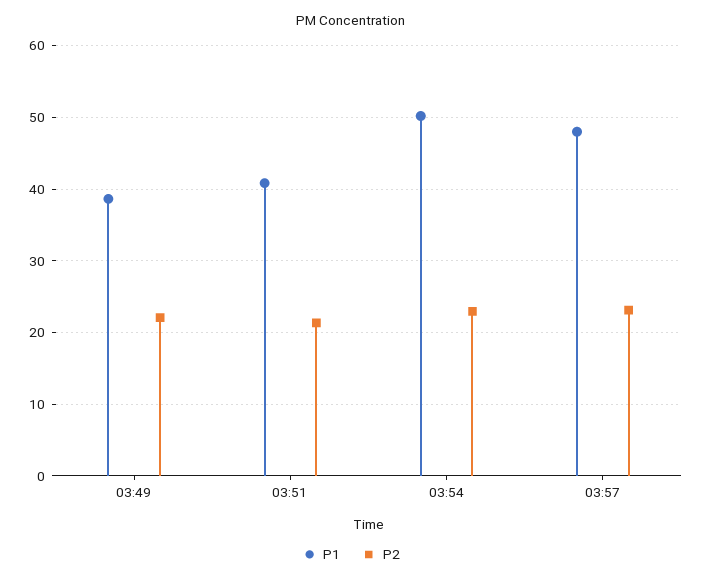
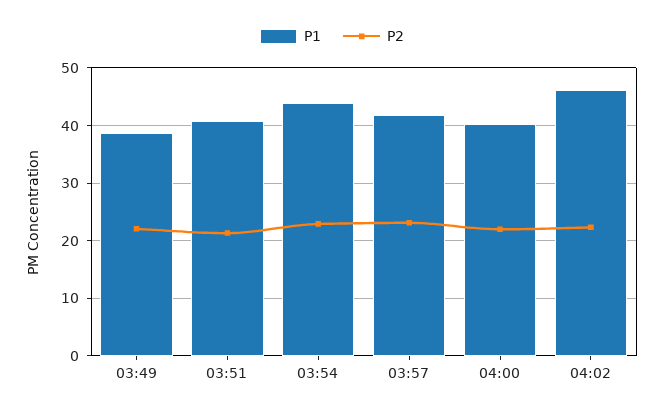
P1, 03:54: 50 -> 44
P1, 03:57: 48 -> 42
P1, 04:00: none -> 40
P2, 04:00: none -> 22
P1, 04:02: none -> 46
P2, 04:02: none -> 22

